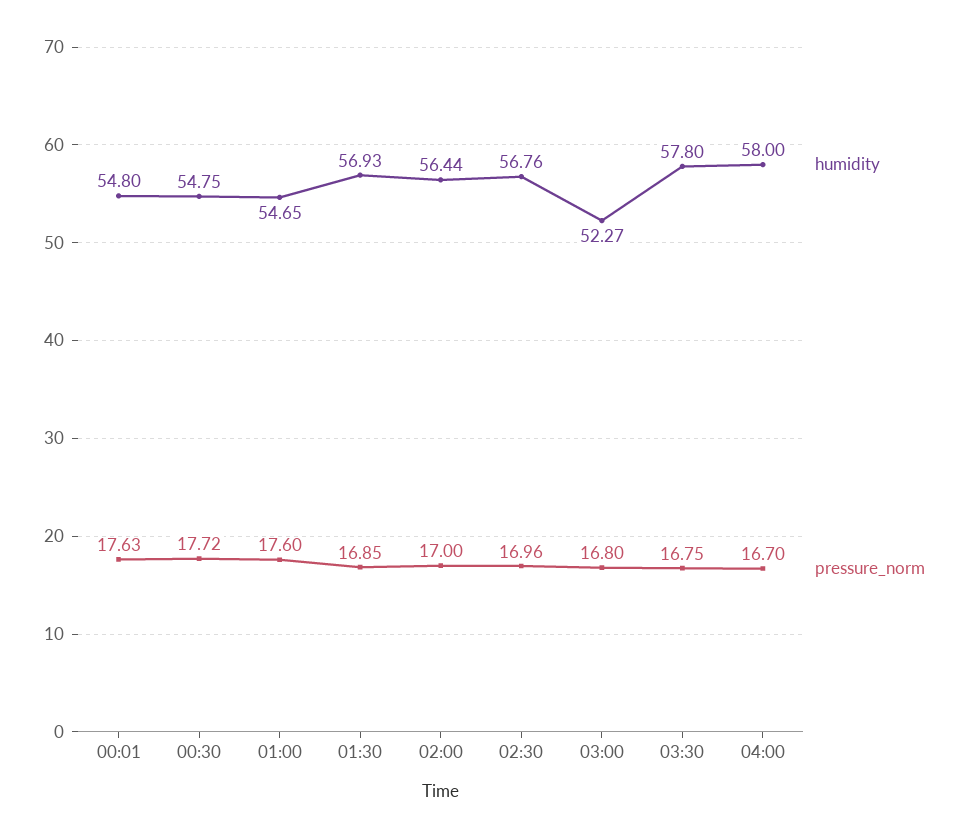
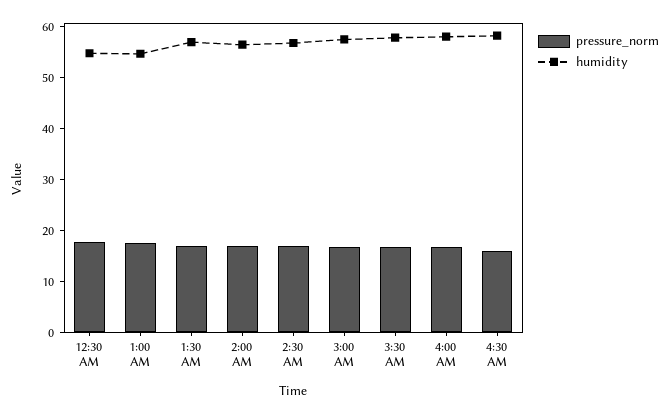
humidity, 00:01: 54.8 -> none
pressure_norm, 00:01: 17.63 -> none
humidity, 03:00: 52.27 -> 58
pressure_norm, 4:30 AM: none -> 16
humidity, 4:30 AM: none -> 58

